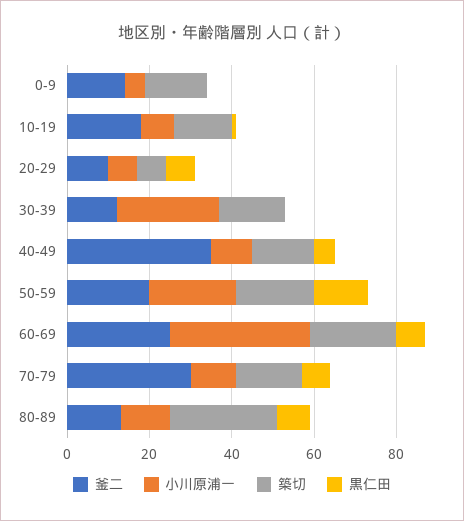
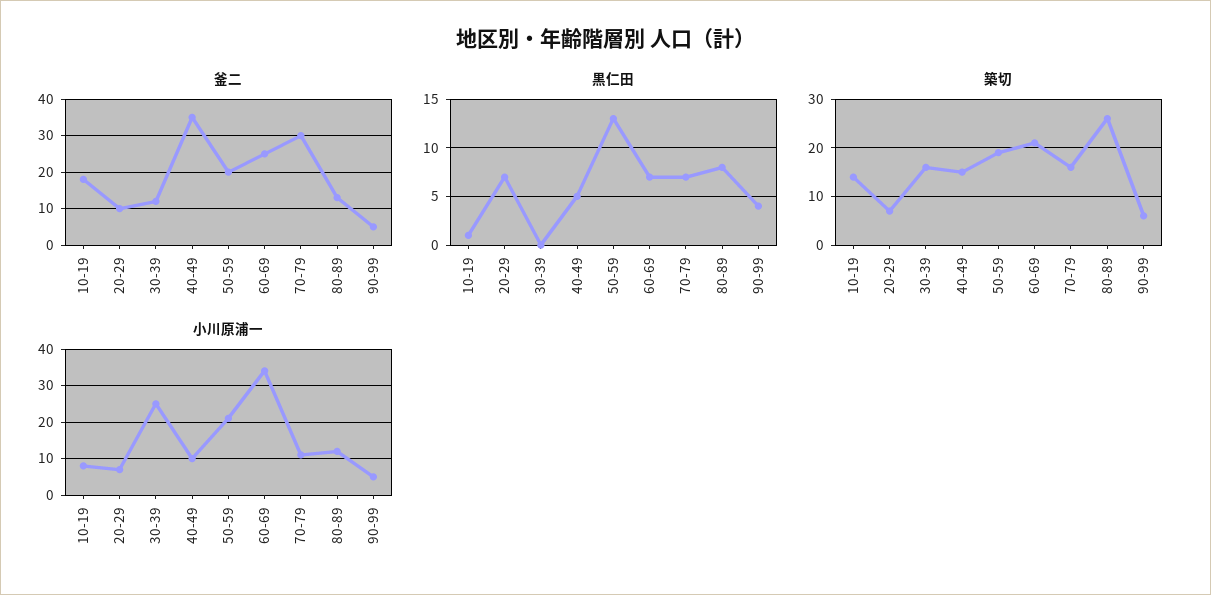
釜二, 0-9: 15 -> none
小川原浦一, 0-9: 5 -> none
築切, 0-9: 15 -> none
黒仁田, 0-9: 0 -> none
釜二, 90-99: none -> 5
黒仁田, 90-99: none -> 4
築切, 90-99: none -> 5
小川原浦一, 90-99: none -> 5

